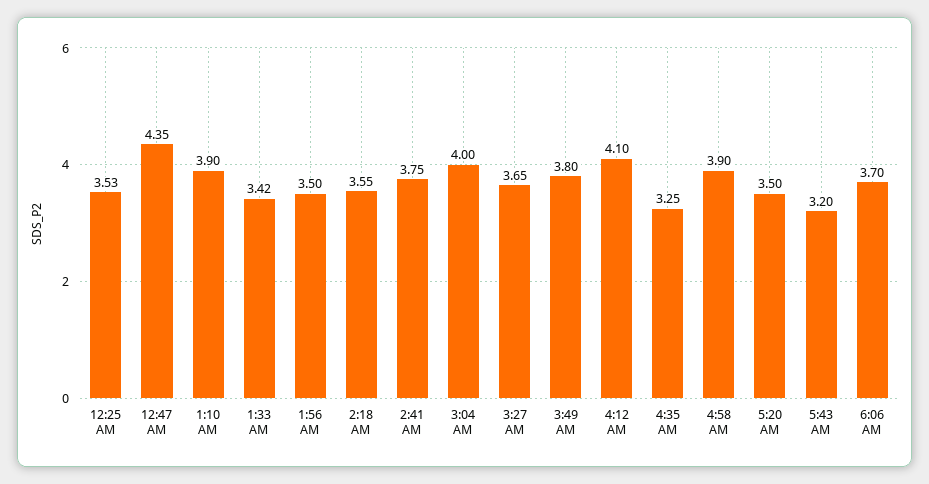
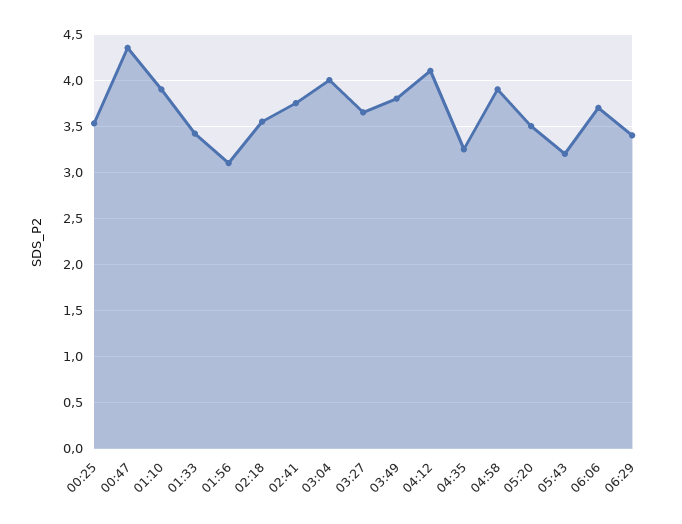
1:56 AM: 3.5 -> 3.1
06:29: none -> 3.4

